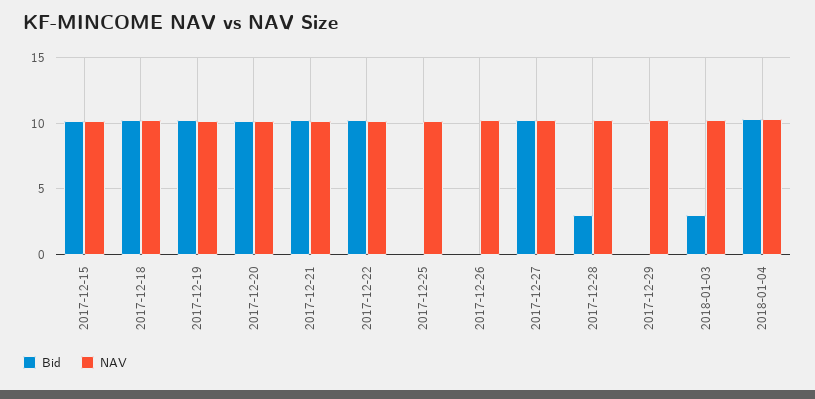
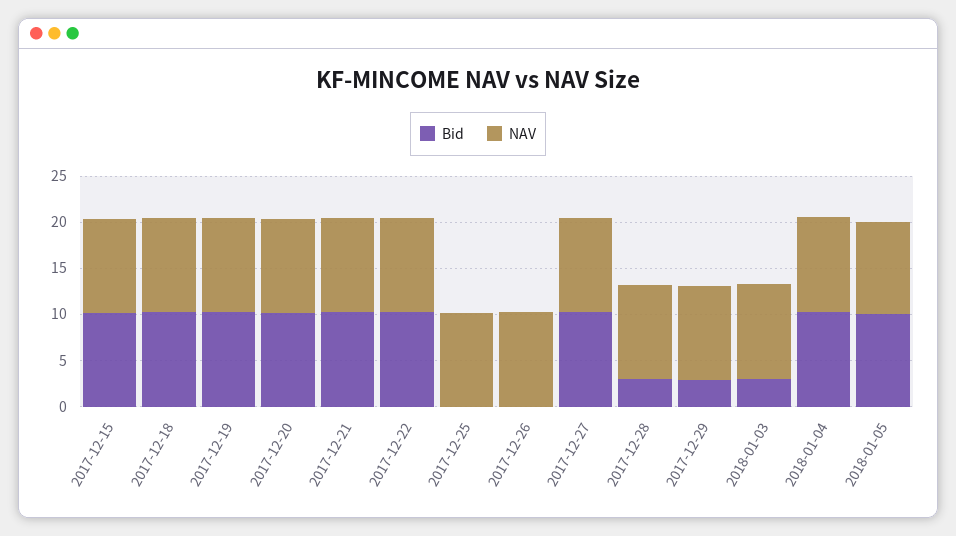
Bid, 2017-12-29: 0 -> 3
Bid, 2018-01-05: none -> 10
NAV, 2018-01-05: none -> 10

